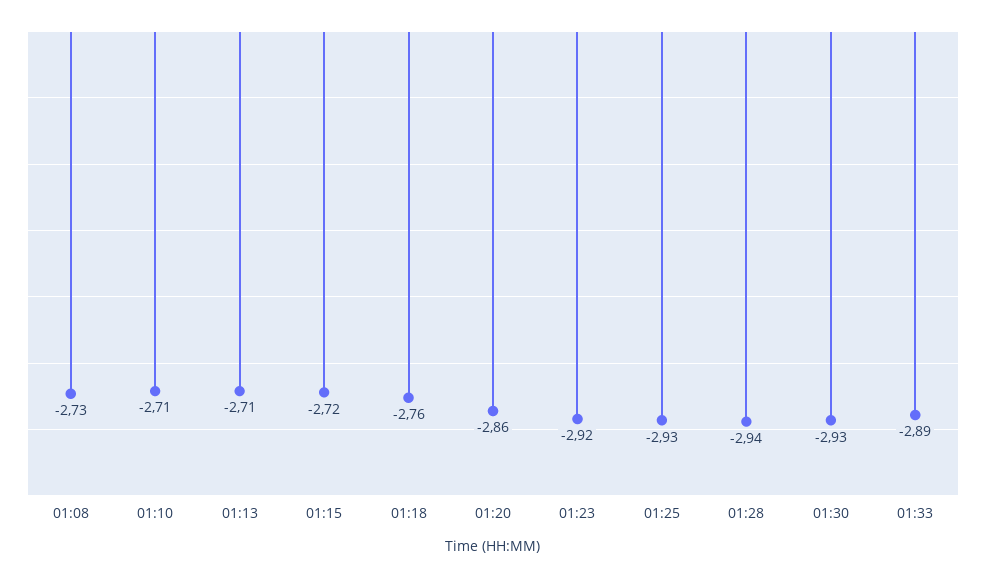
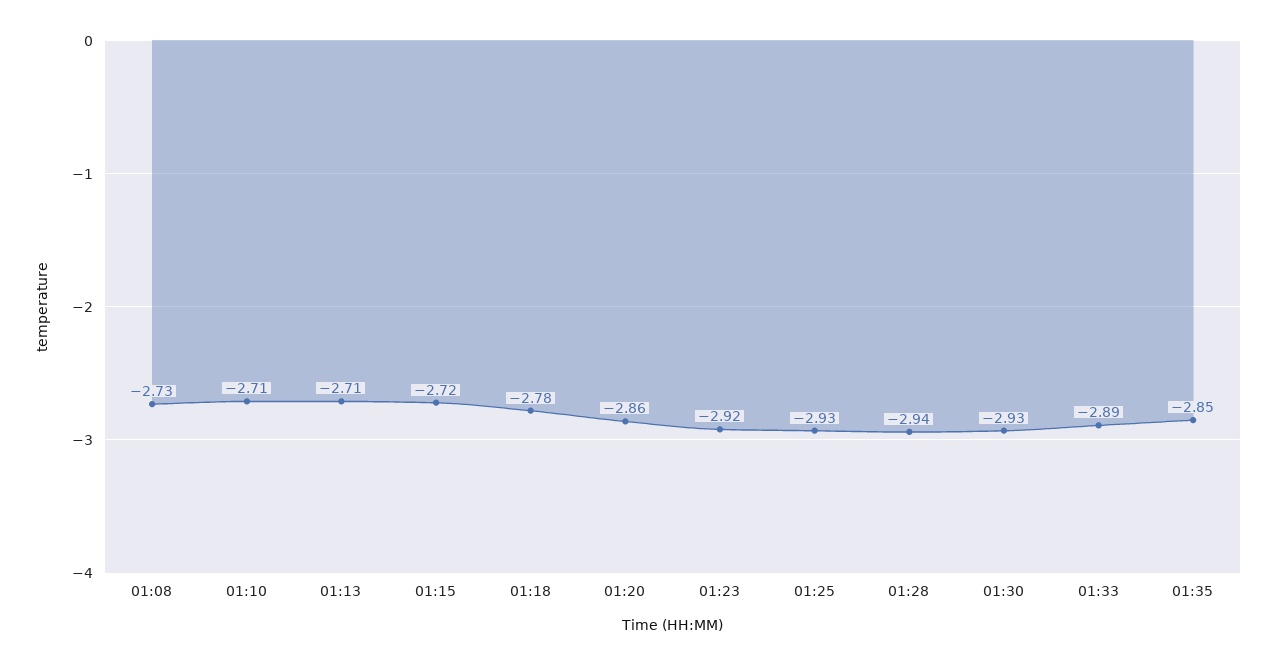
01:18: -2.76 -> -2.78
01:35: none -> -2.85

